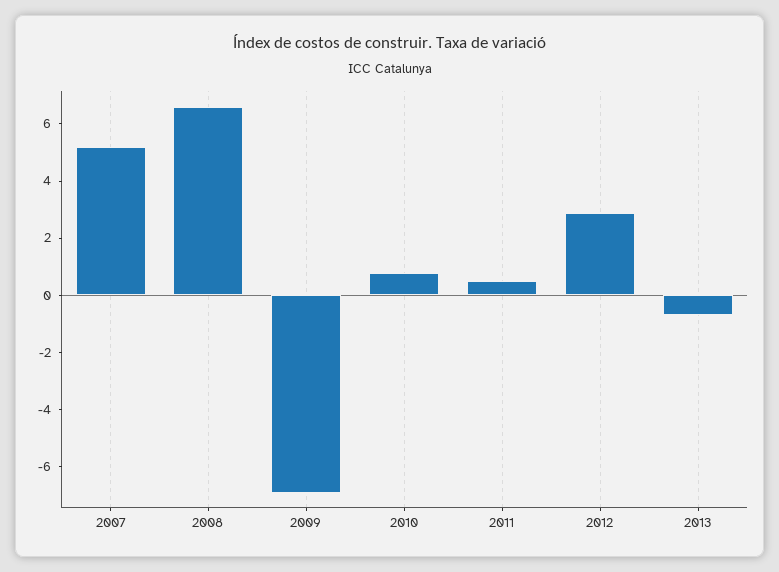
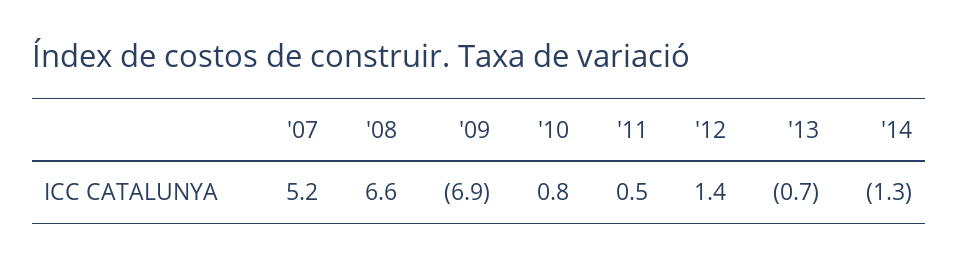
2012: 3 -> 1.4
'14: none -> -1.3

